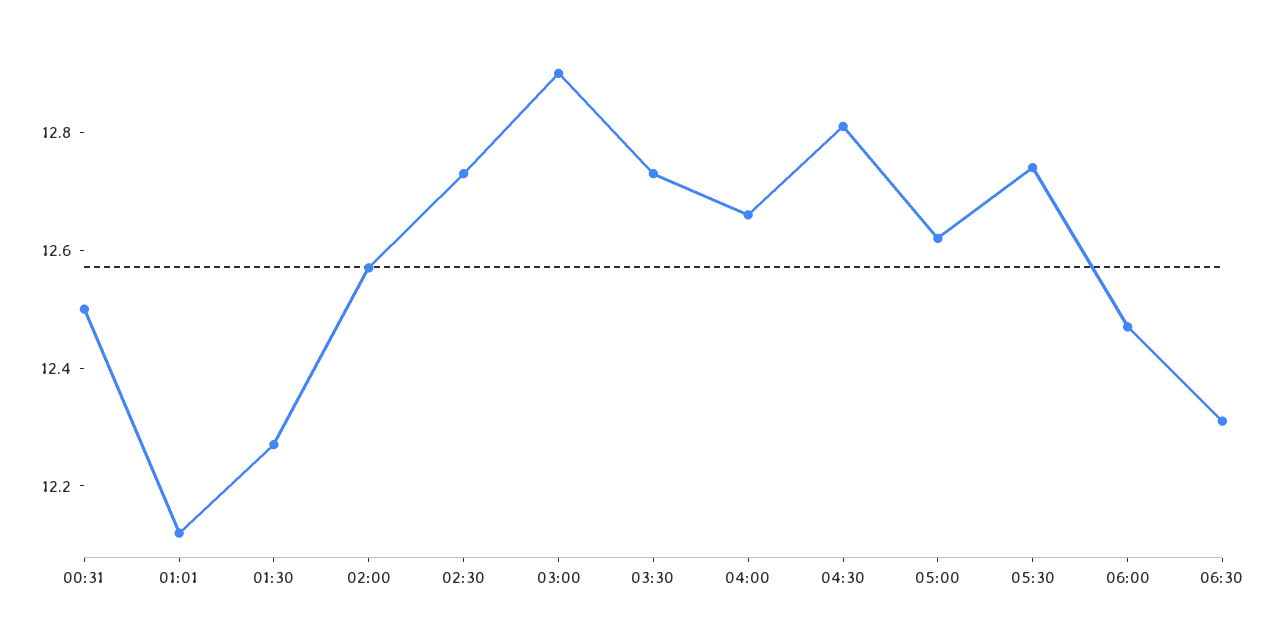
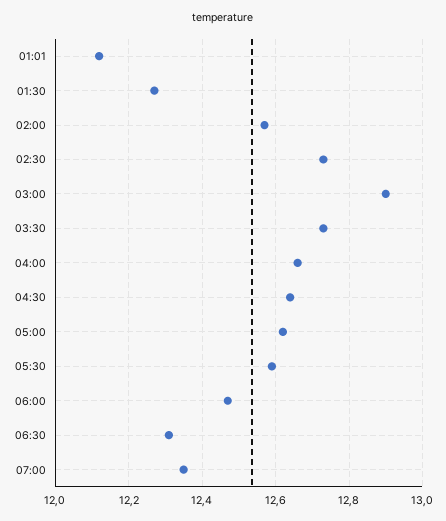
00:31: 12.5 -> none
04:30: 12.8 -> 12.65
05:30: 12.75 -> 12.6
07:00: none -> 12.35

